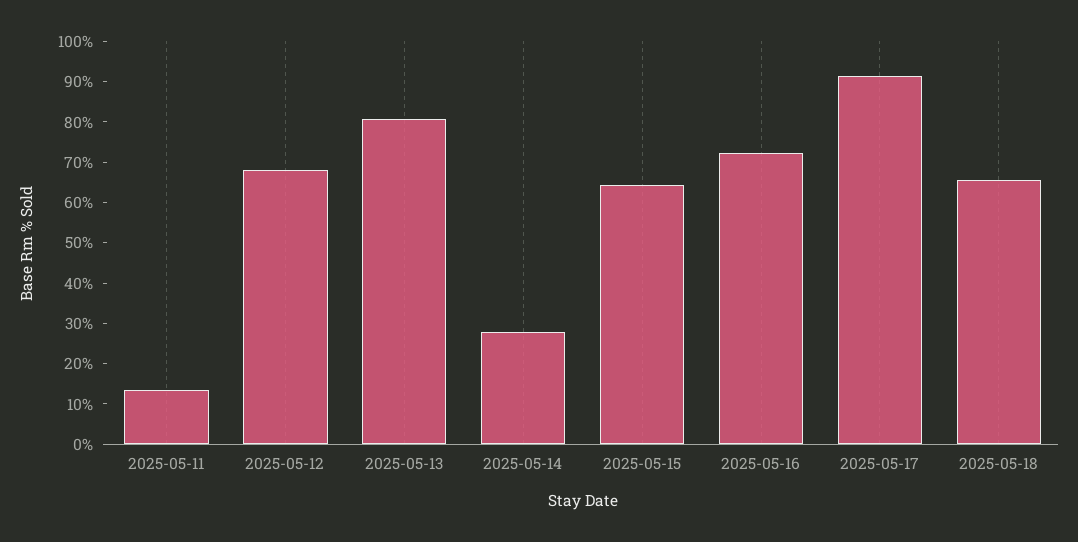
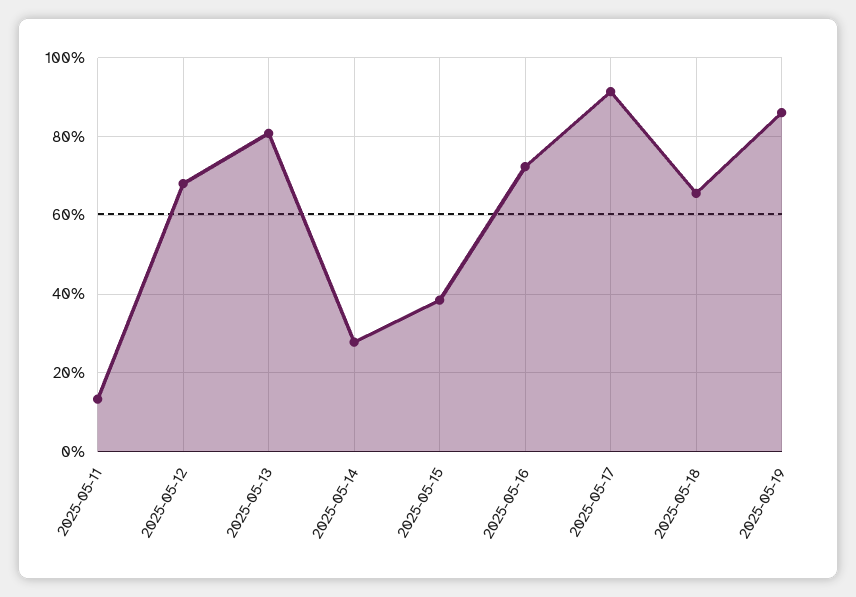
2025-05-15: 64 -> 38
2025-05-19: none -> 86

